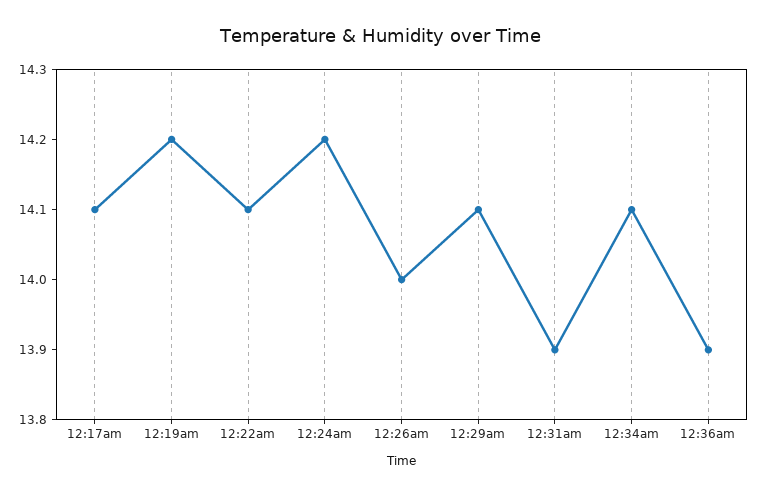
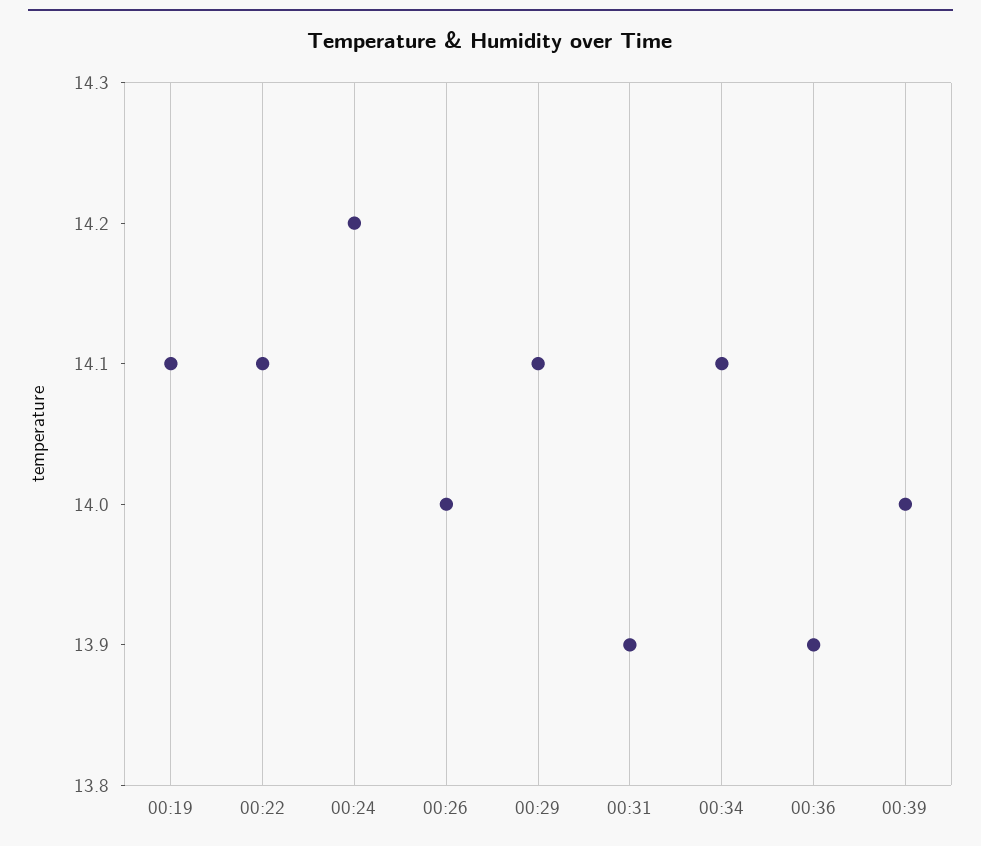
12:17am: 14.1 -> none
12:19am: 14.2 -> 14.1
00:39: none -> 14

